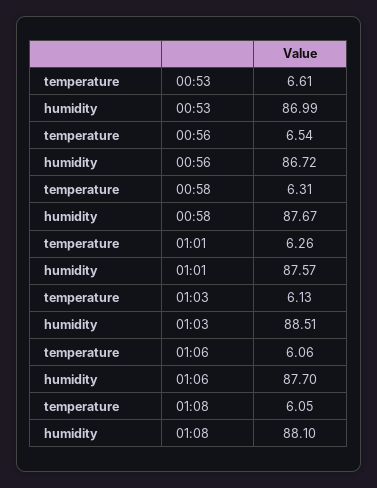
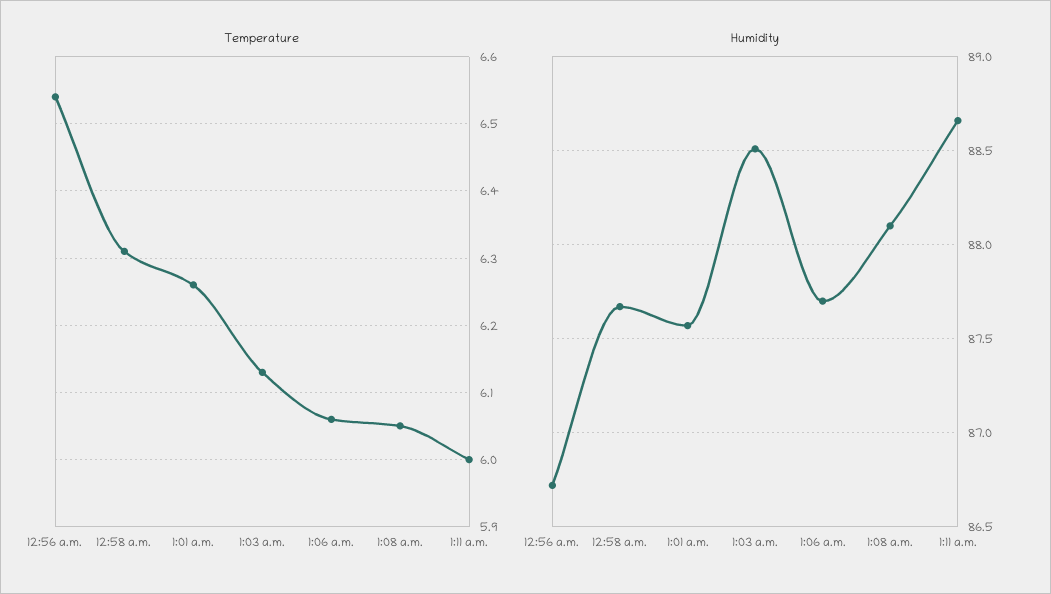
temperature, 00:53: 6.61 -> none
humidity, 00:53: 86.99 -> none
temperature, 1:11 a.m.: none -> 6
humidity, 1:11 a.m.: none -> 88.65

